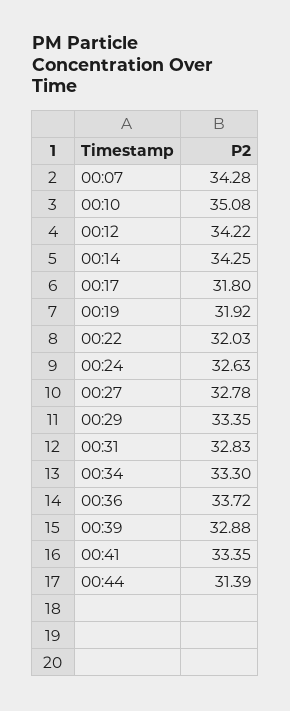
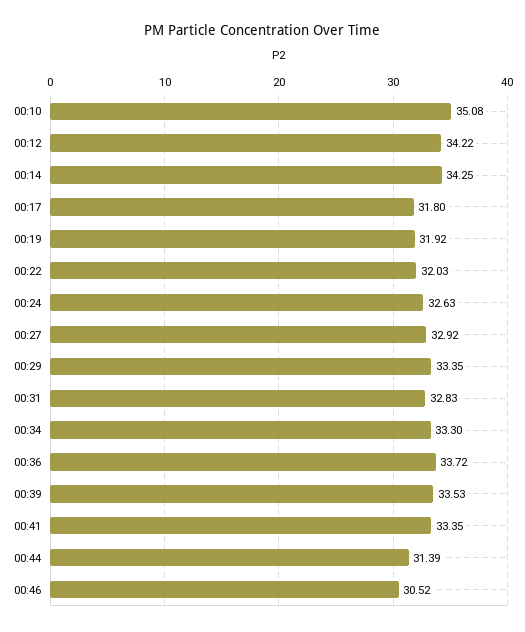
00:07: 34.28 -> none
00:27: 32.78 -> 32.92
00:39: 32.88 -> 33.53
00:46: none -> 30.52

